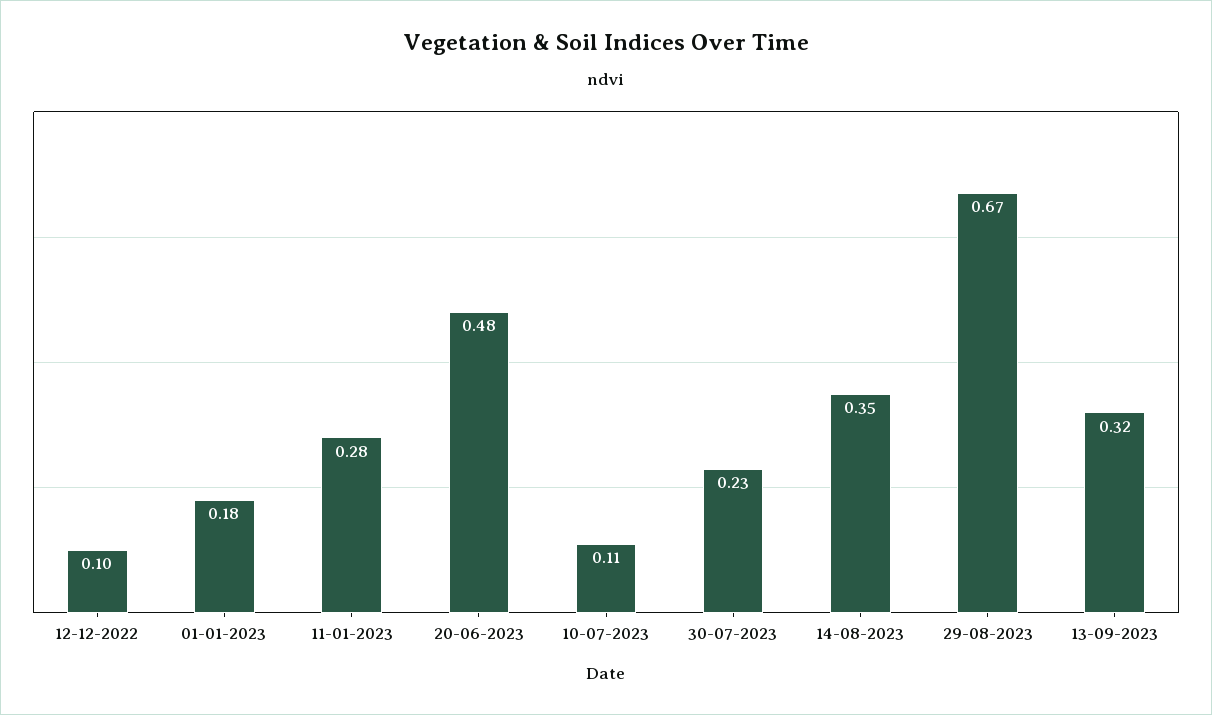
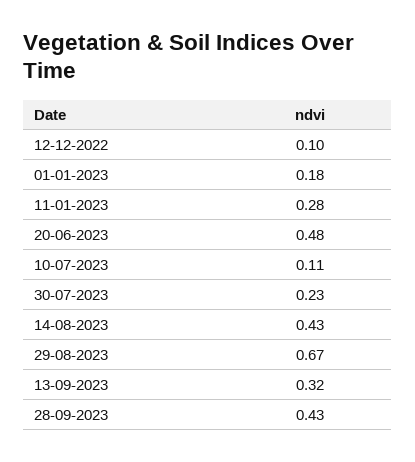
14-08-2023: 0.35 -> 0.43
28-09-2023: none -> 0.43

